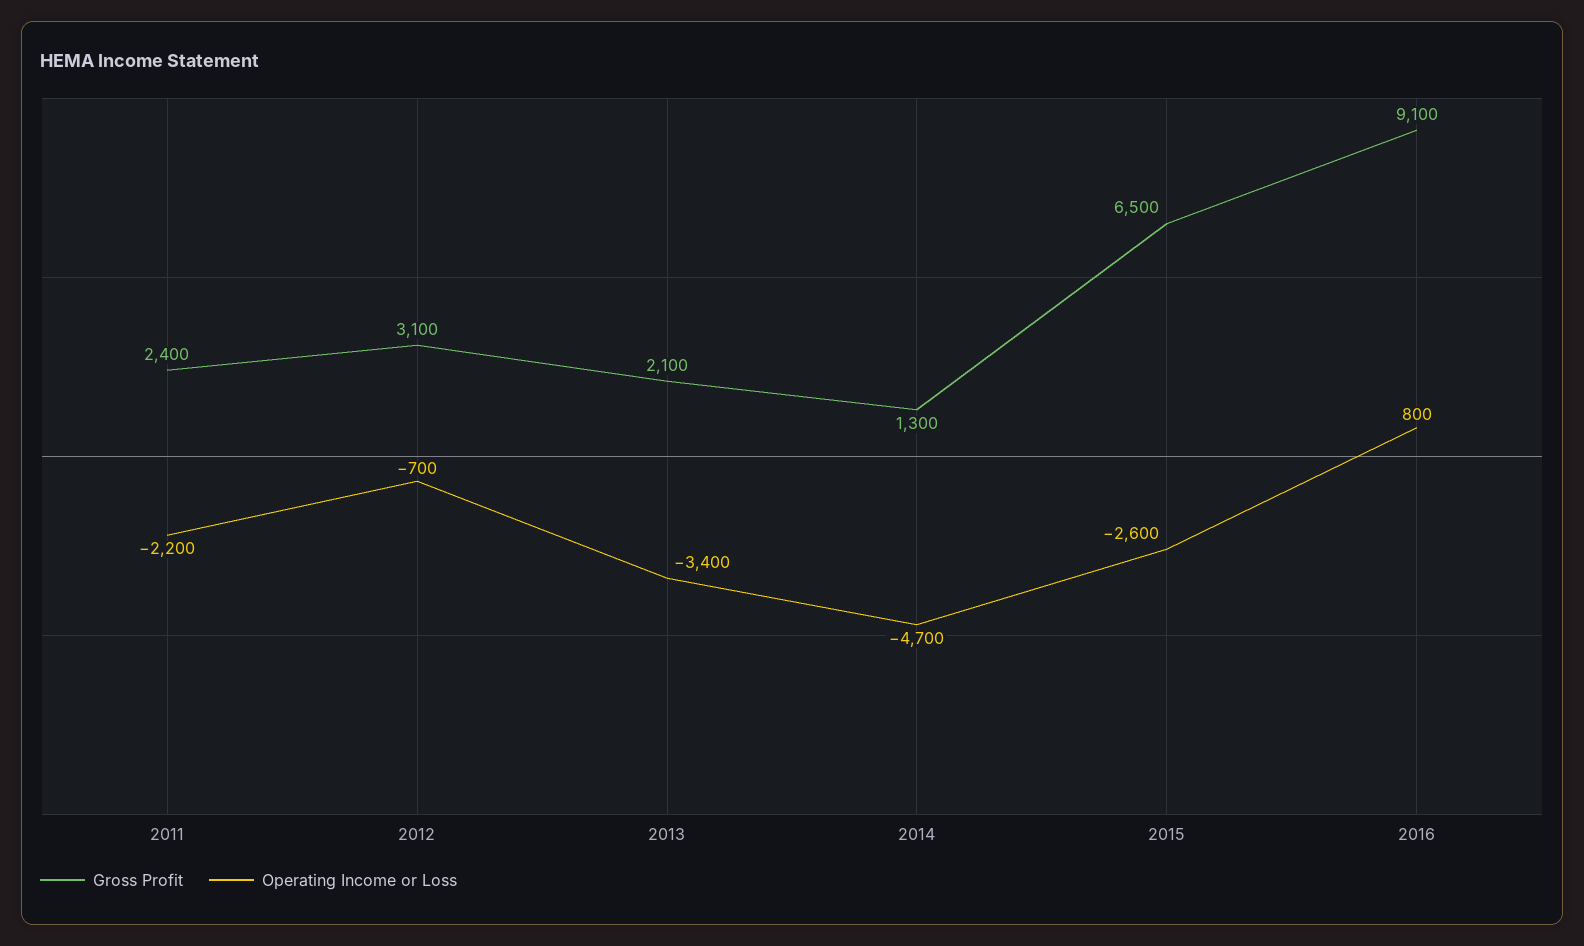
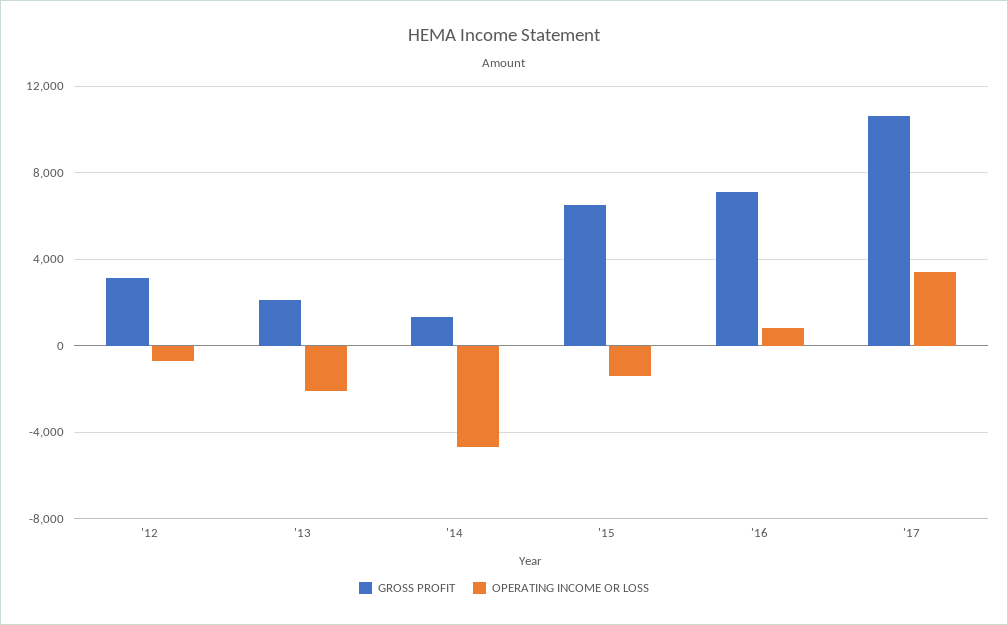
Gross Profit, 2011: 2400 -> none
Operating Income or Loss, 2011: -2200 -> none
Operating Income or Loss, 2013: -3400 -> -2000
Operating Income or Loss, 2015: -2600 -> -1500
Gross Profit, 2016: 9100 -> 7000
Gross Profit, '17: none -> 10500
Operating Income or Loss, '17: none -> 3500

